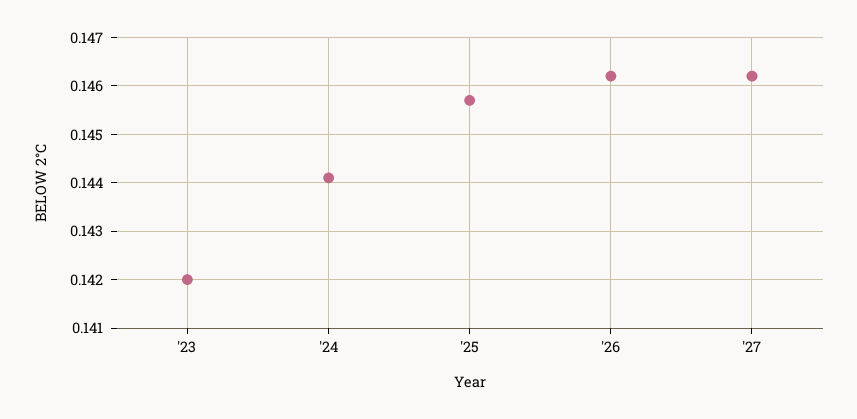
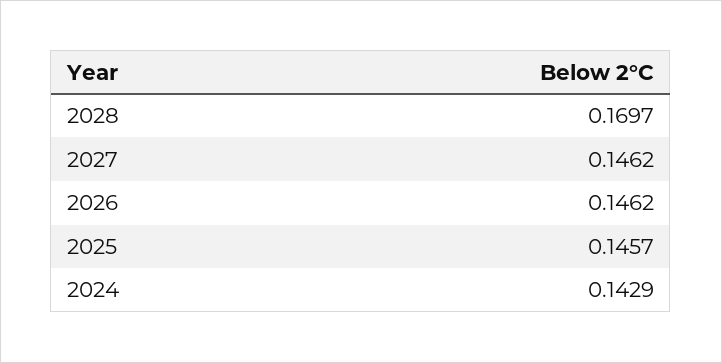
'23: 0.142 -> none
'24: 0.144 -> 0.1429
2028: none -> 0.1697

